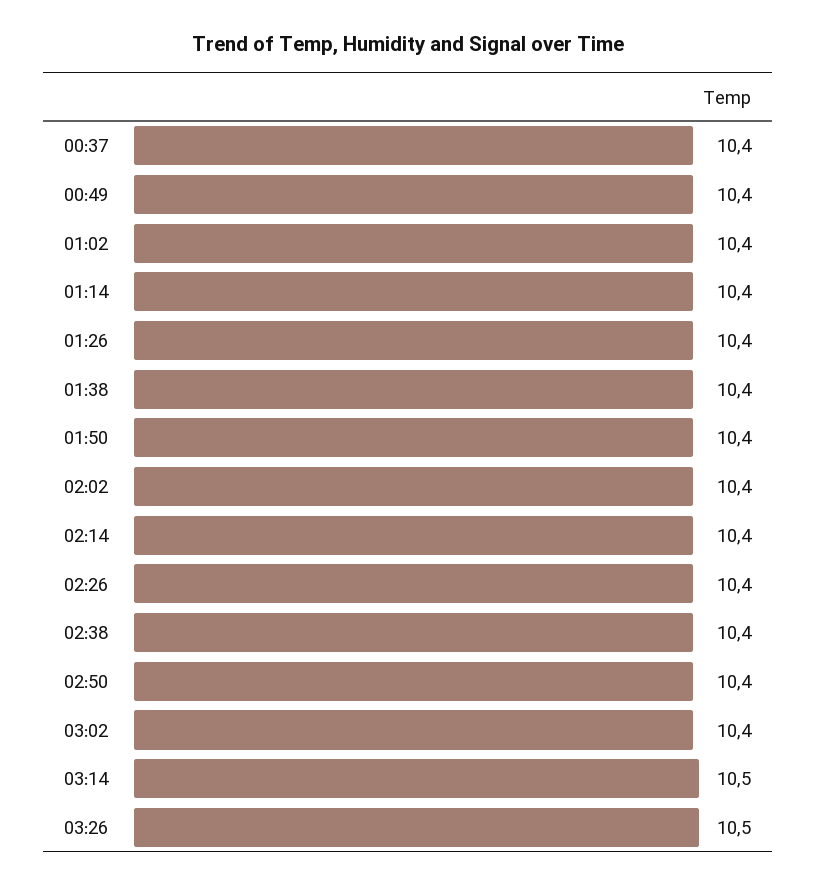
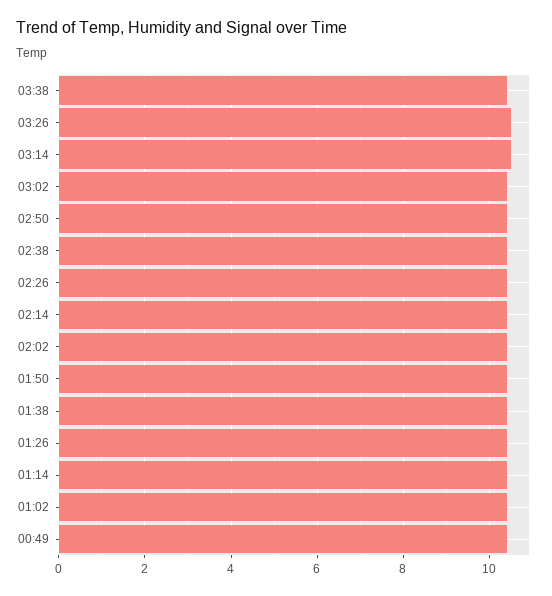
00:37: 10.4 -> none
03:38: none -> 10.5

